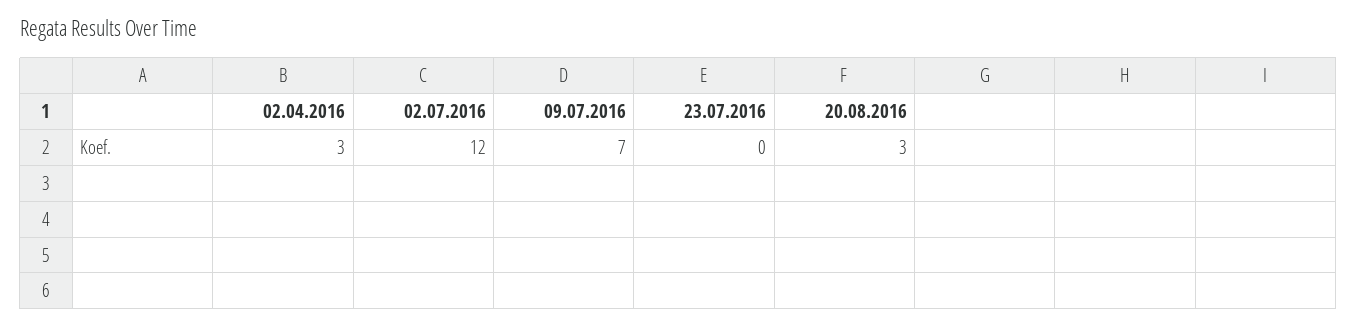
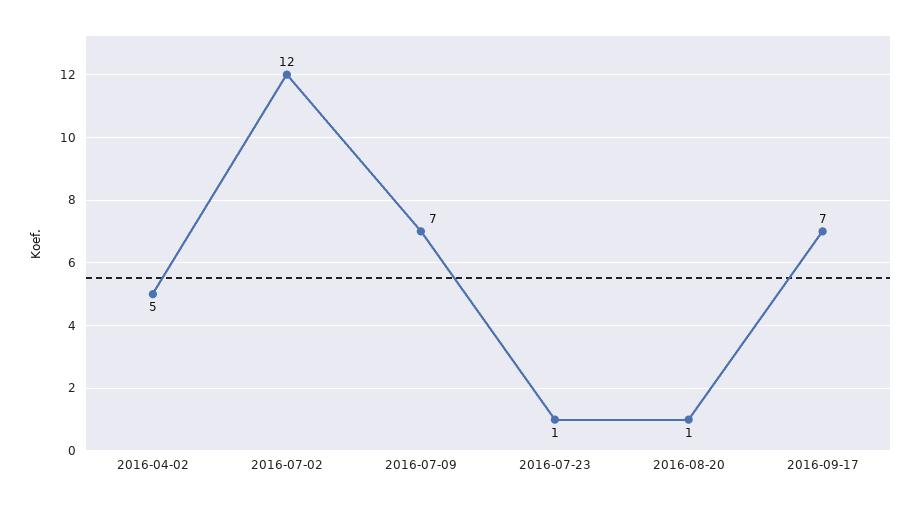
02.04.2016: 3 -> 5
23.07.2016: 0 -> 1
20.08.2016: 3 -> 1
2016-09-17: none -> 7

